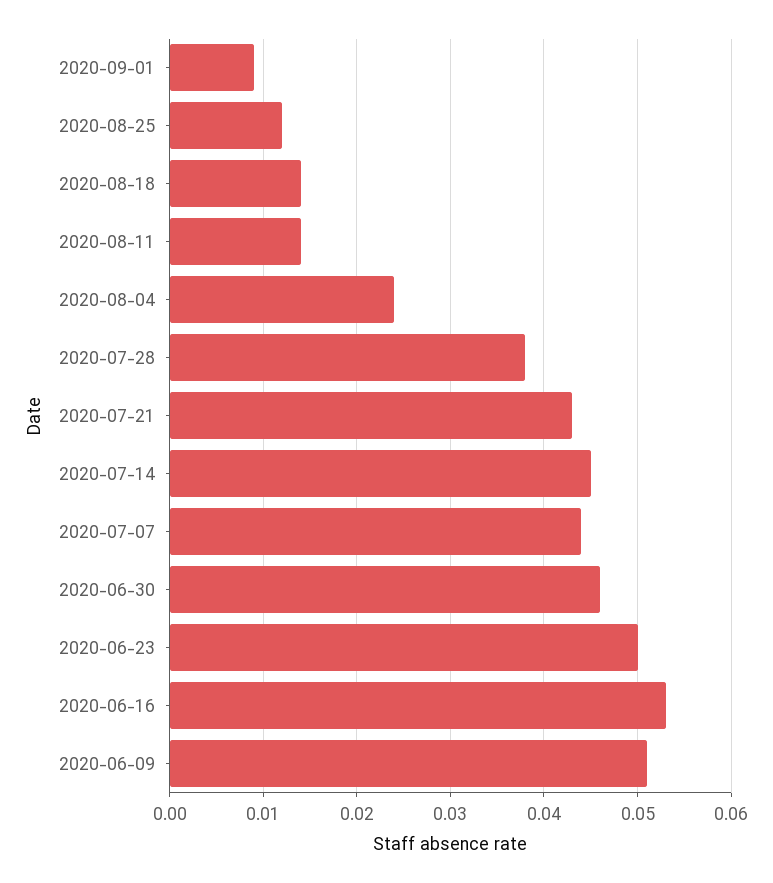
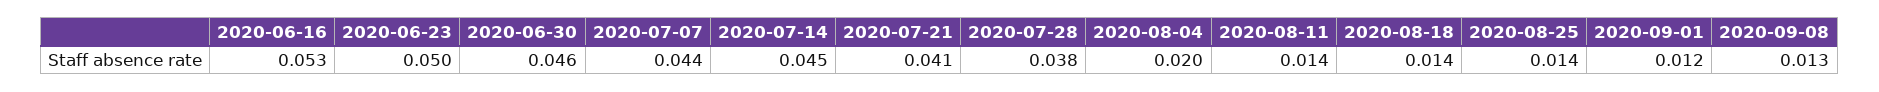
2020-09-01: 0.009 -> 0.012
2020-08-25: 0.012 -> 0.014
2020-08-04: 0.024 -> 0.02
2020-07-21: 0.043 -> 0.041
2020-06-09: 0.051 -> none
2020-09-08: none -> 0.013

